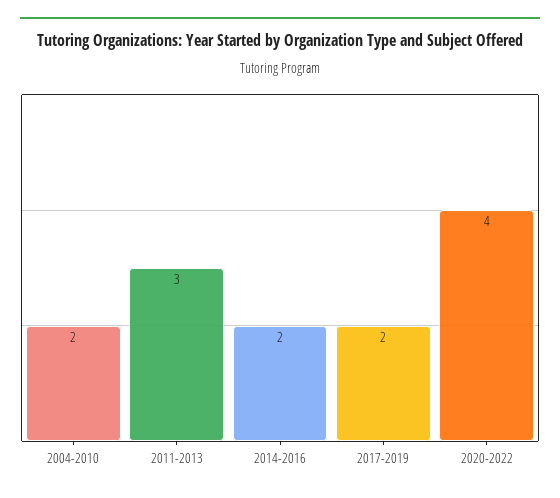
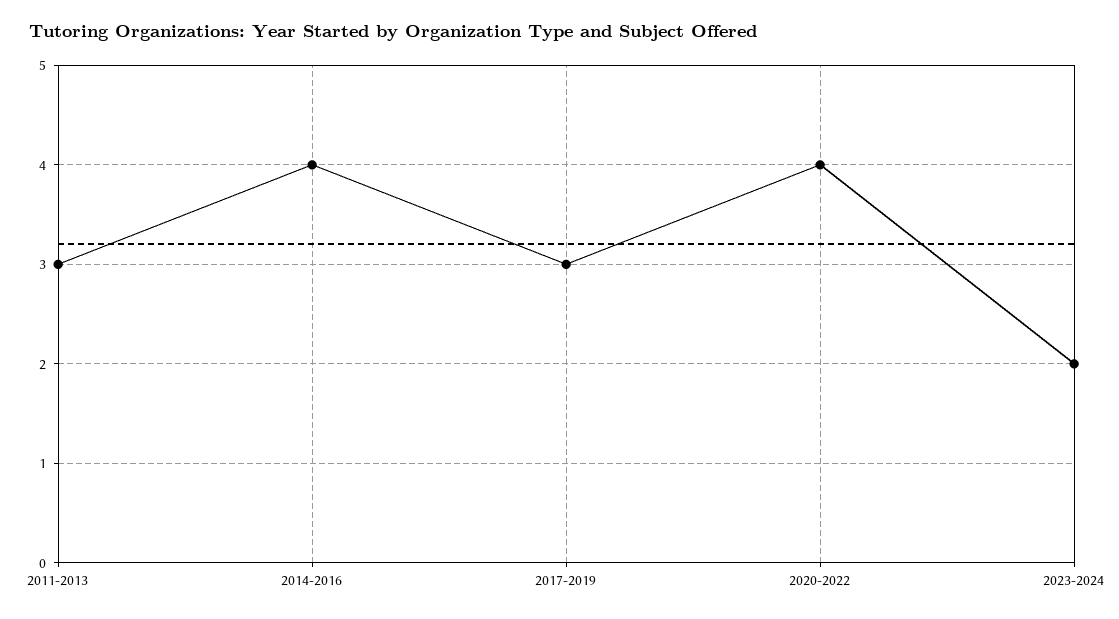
2004-2010: 2 -> none
2014-2016: 2 -> 4
2017-2019: 2 -> 3
2023-2024: none -> 2

